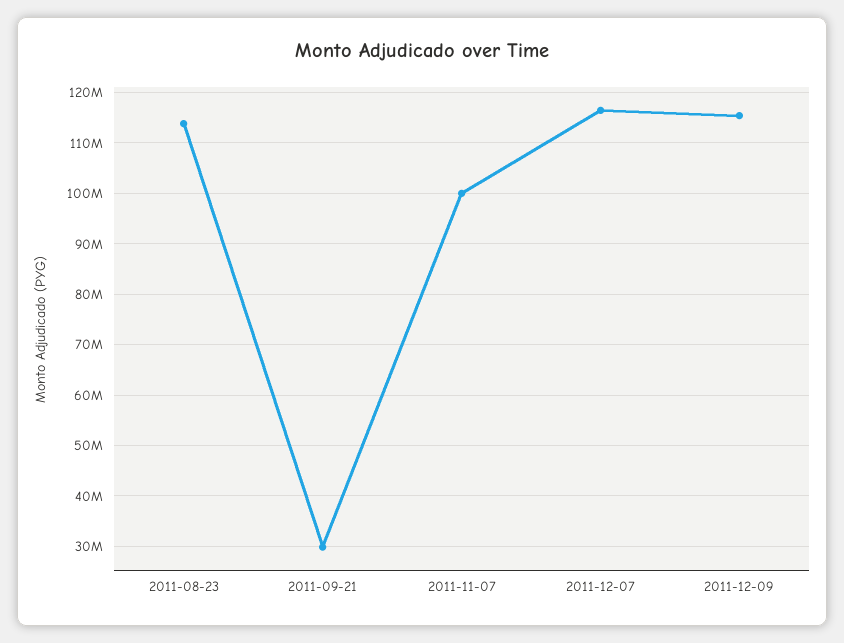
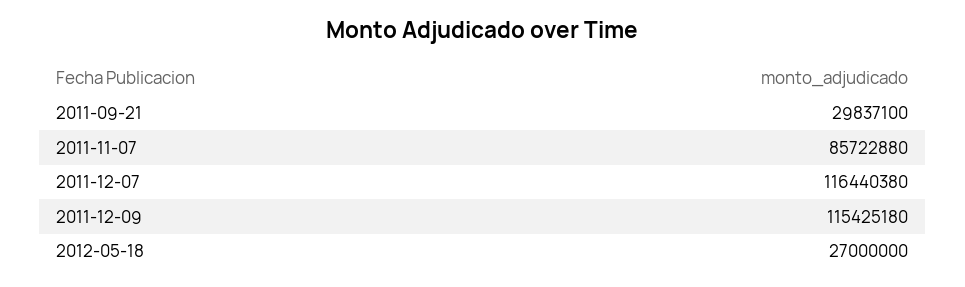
2011-08-23: 114000000 -> none
2011-11-07: 100000000 -> 85722880
2012-05-18: none -> 27000000

